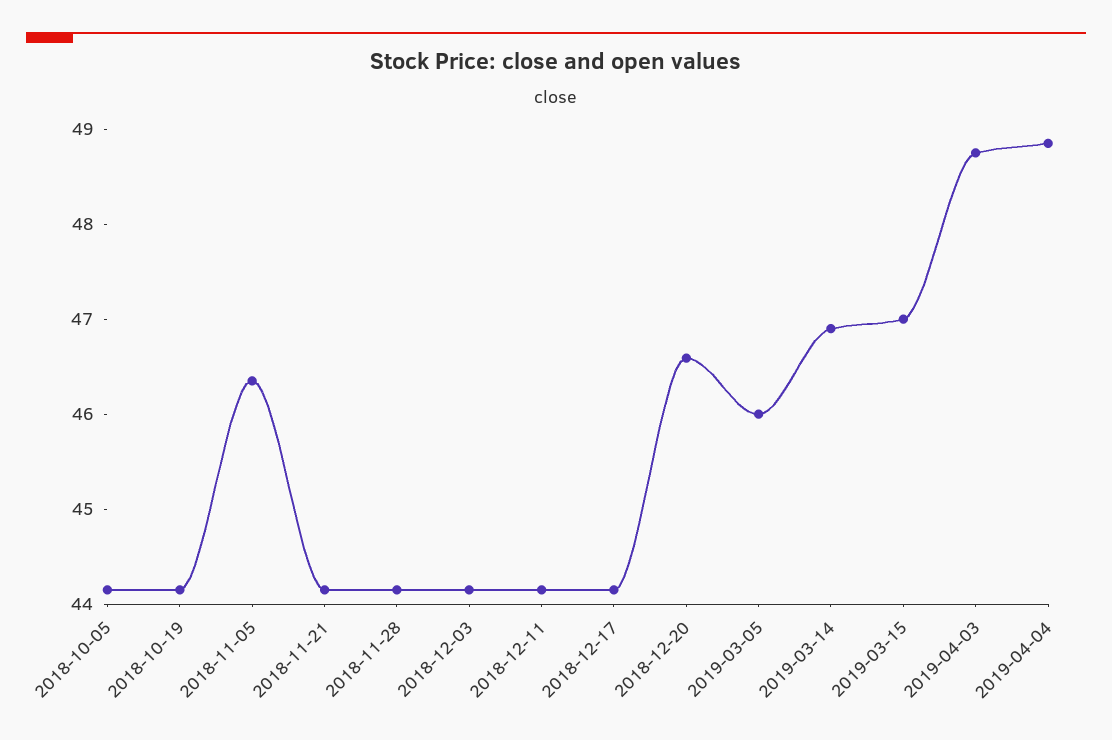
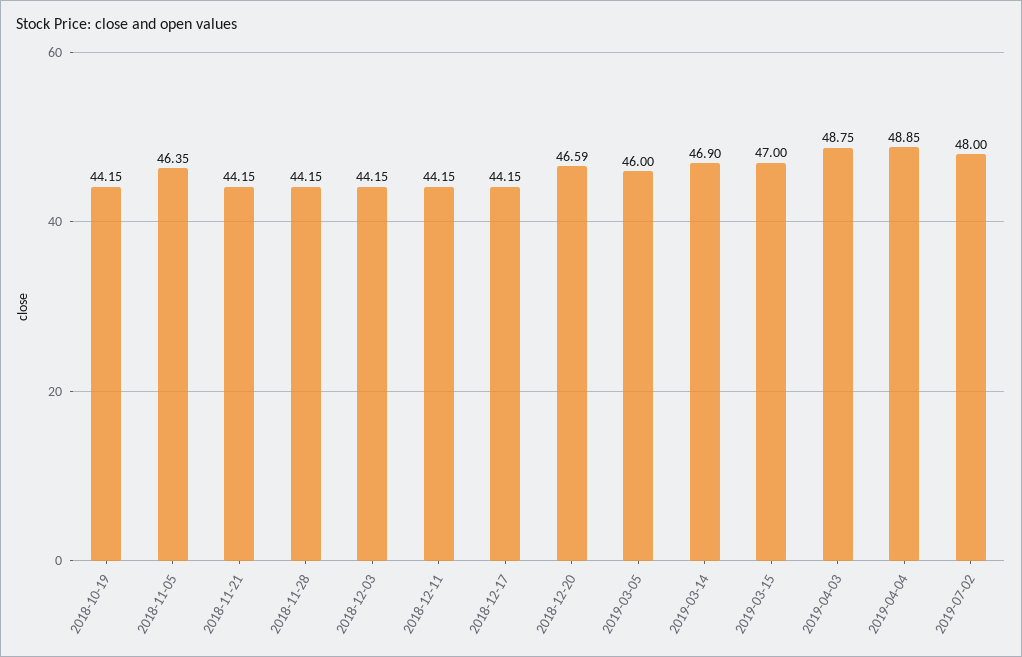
2018-10-05: 44.2 -> none
2019-07-02: none -> 48

